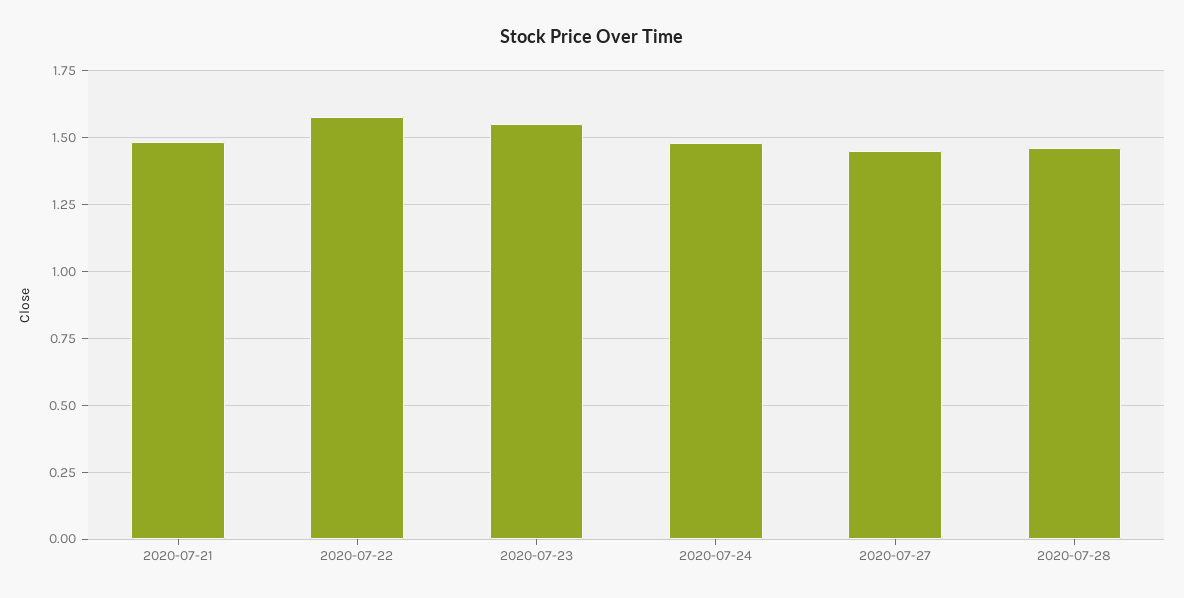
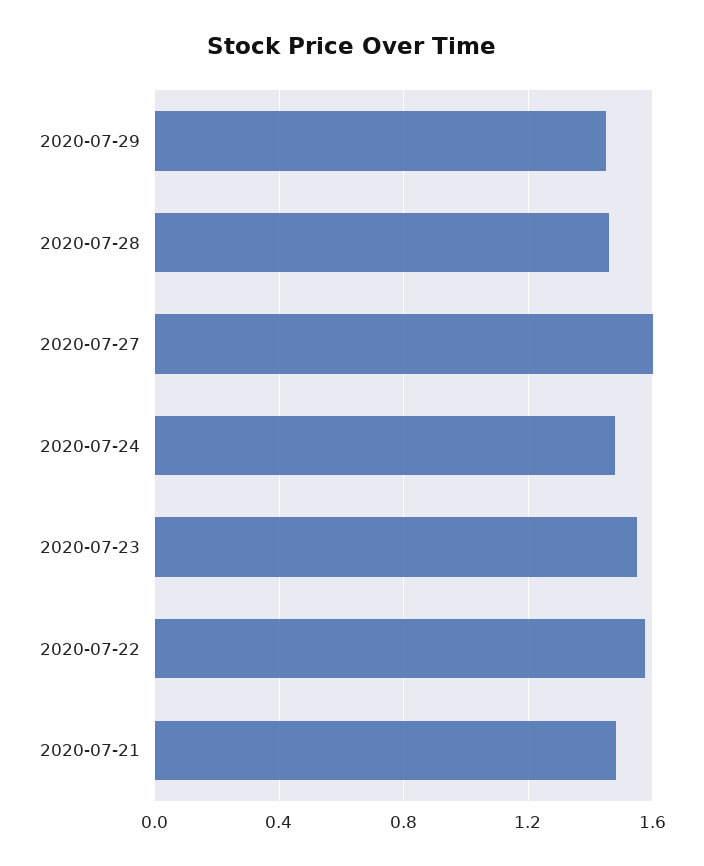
2020-07-27: 1.45 -> 1.6
2020-07-29: none -> 1.45

